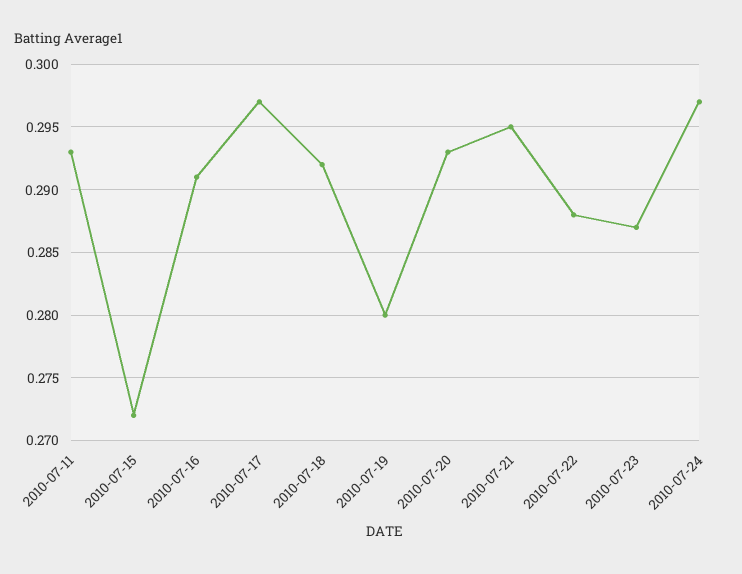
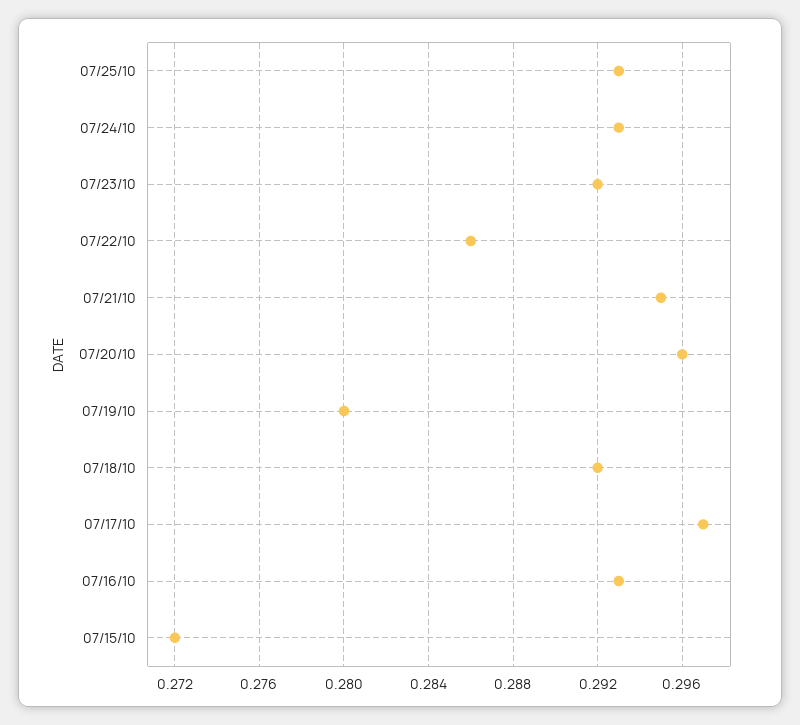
2010-07-11: 0.293 -> none
2010-07-16: 0.291 -> 0.293
2010-07-20: 0.293 -> 0.296
2010-07-22: 0.288 -> 0.286
2010-07-23: 0.287 -> 0.292
2010-07-24: 0.297 -> 0.293
07/25/10: none -> 0.293

